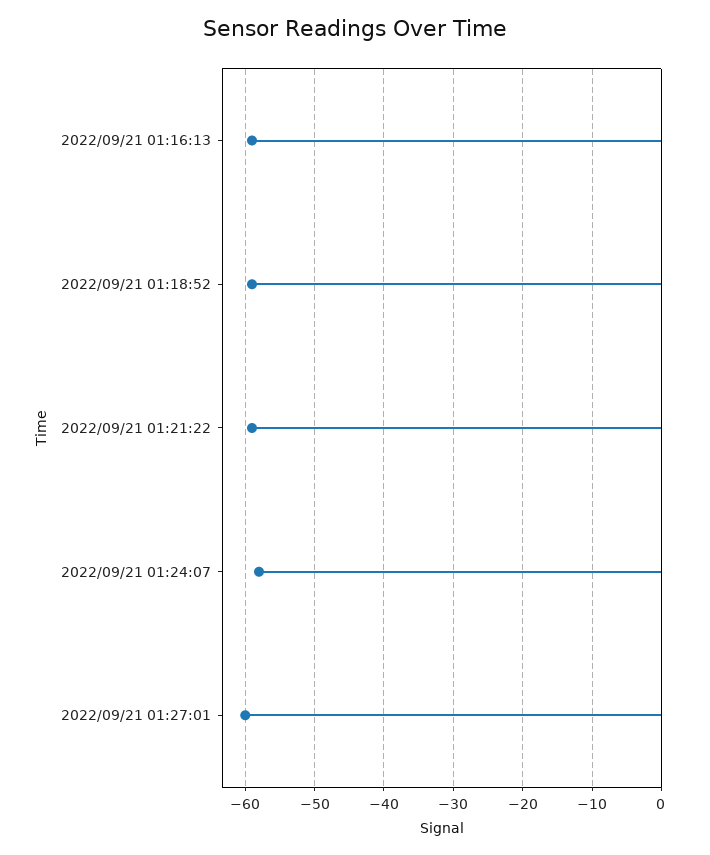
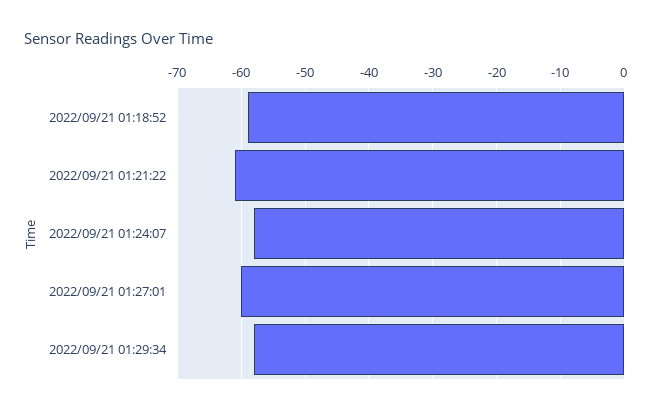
2022/09/21 01:16:13: -59 -> none
2022/09/21 01:21:22: -59 -> -61
2022/09/21 01:29:34: none -> -58

